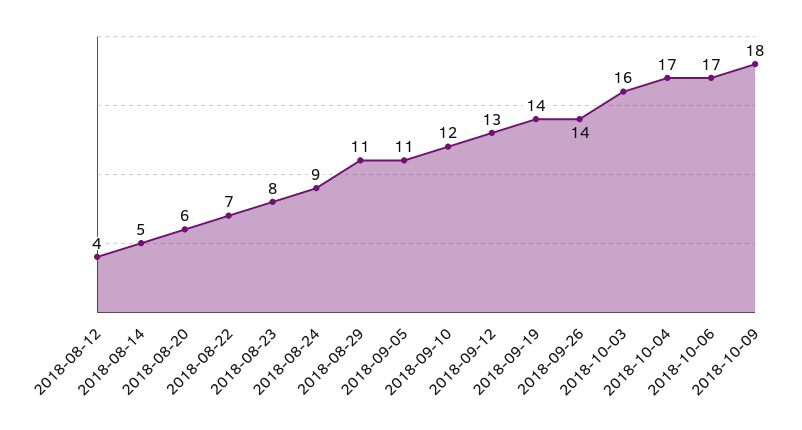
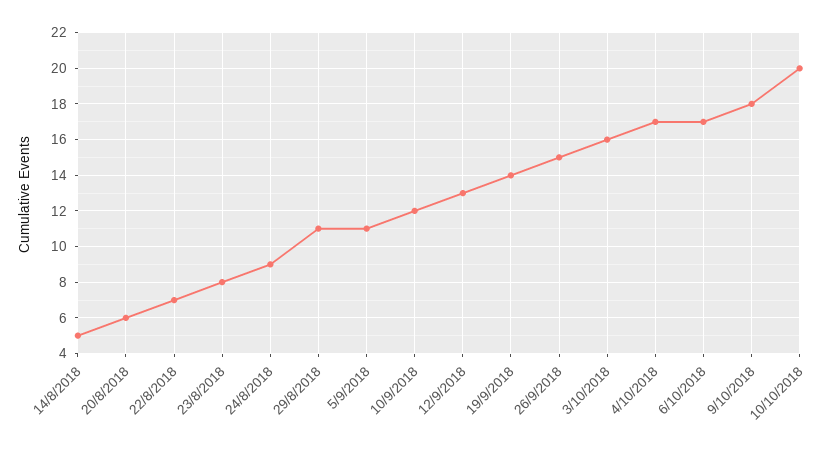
2018-08-12: 4 -> none
2018-09-26: 14 -> 15
10/10/2018: none -> 20

